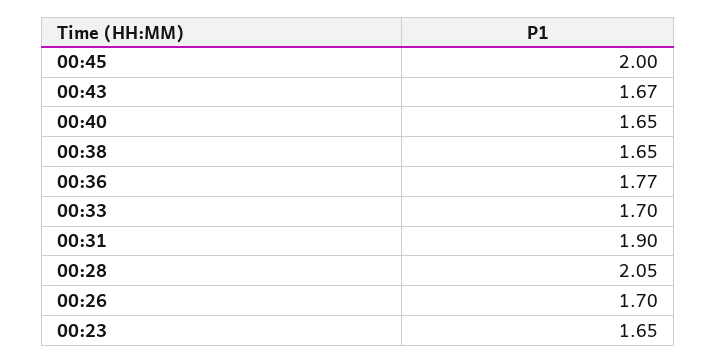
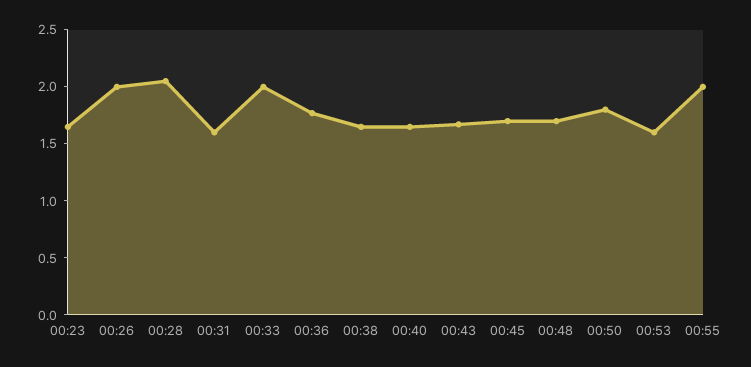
00:45: 2 -> 1.7
00:33: 1.7 -> 2
00:31: 1.9 -> 1.6
00:26: 1.7 -> 2
00:48: none -> 1.7
00:50: none -> 1.8
00:53: none -> 1.6
00:55: none -> 2

